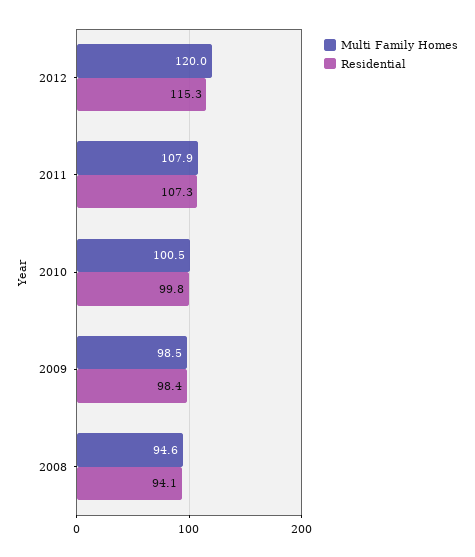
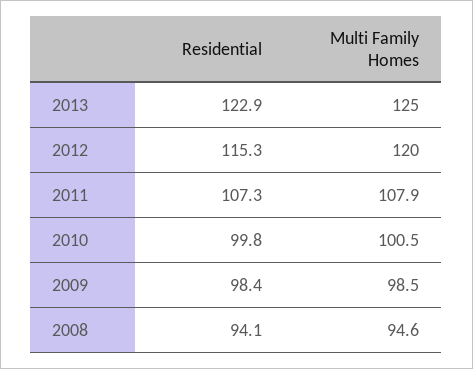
Residential, 2013: none -> 122.9
Multi Family Homes, 2013: none -> 125

